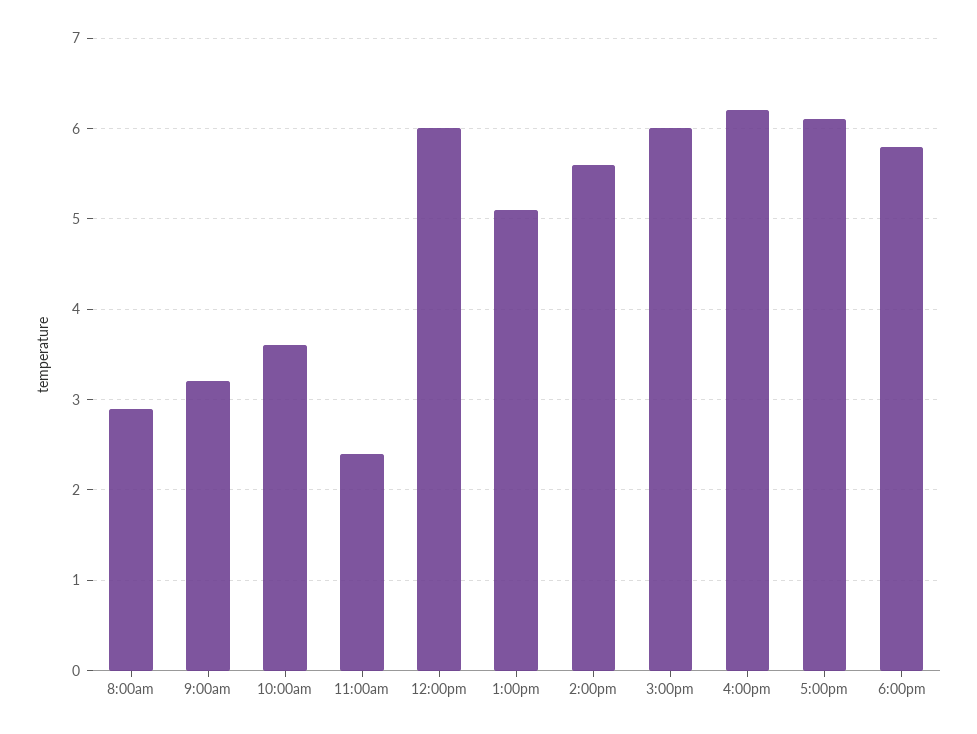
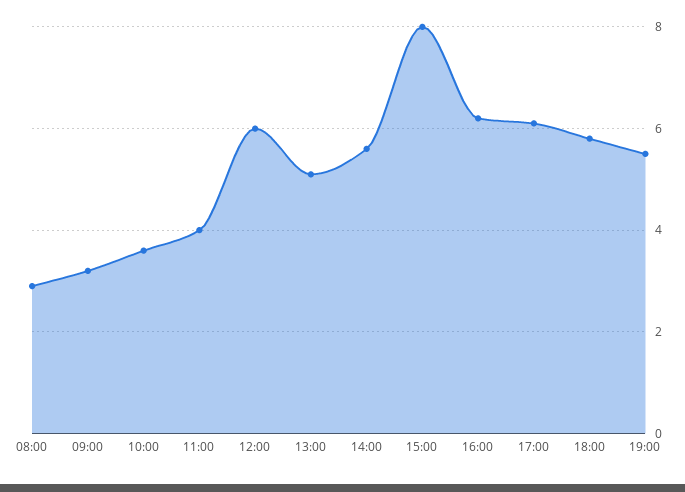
11:00am: 2.4 -> 4
3:00pm: 6 -> 8
19:00: none -> 5.5

